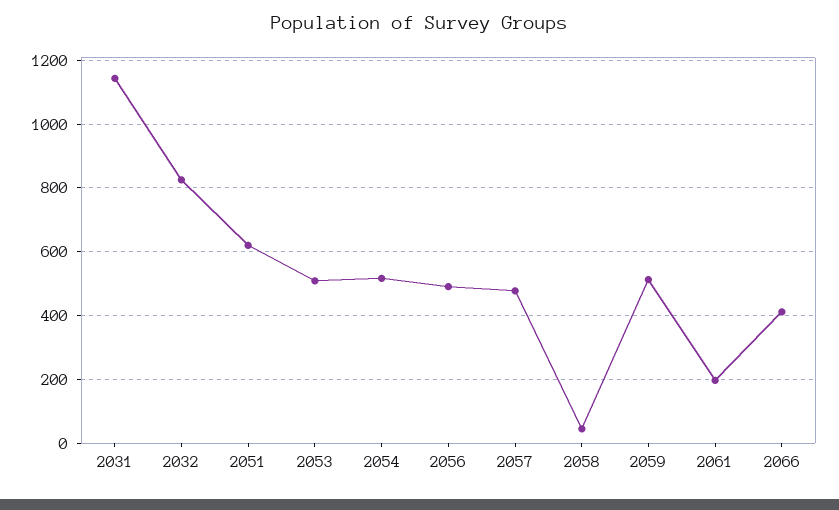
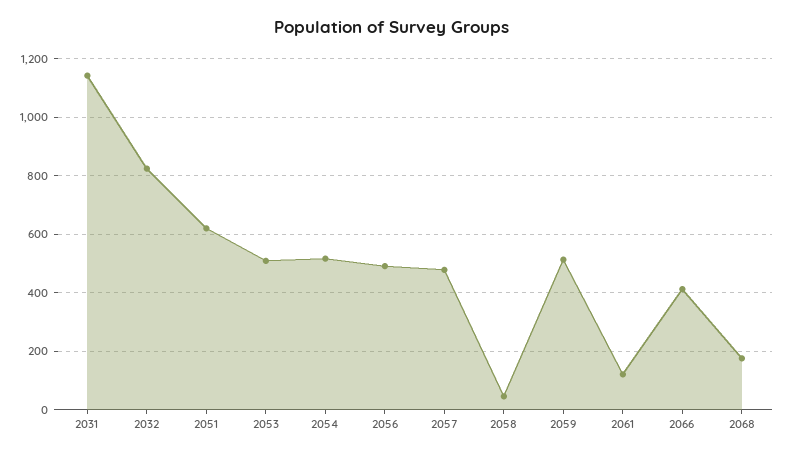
2061: 200 -> 125
2068: none -> 175

